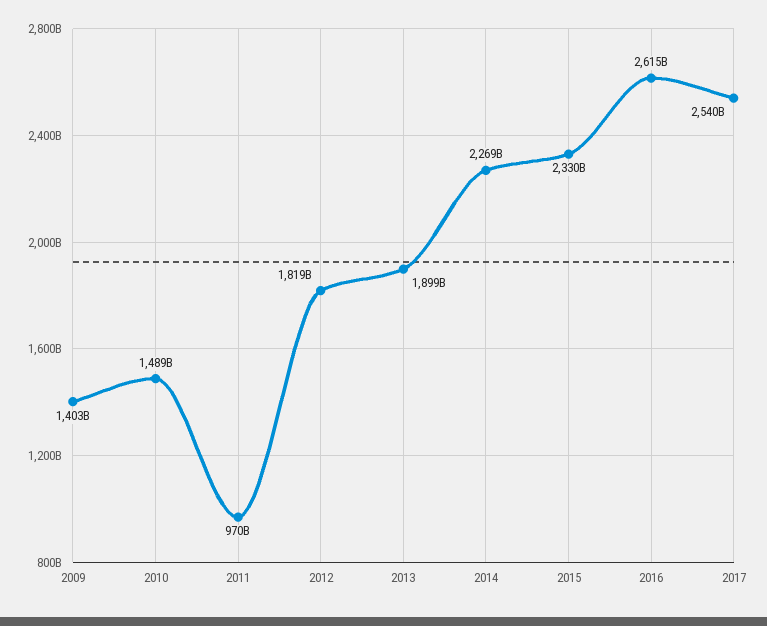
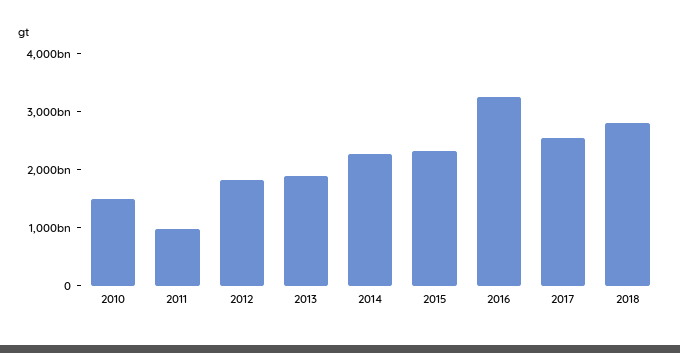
2009: 1403000000000 -> none
2016: 2615000000000 -> 3200000000000
2018: none -> 2800000000000

